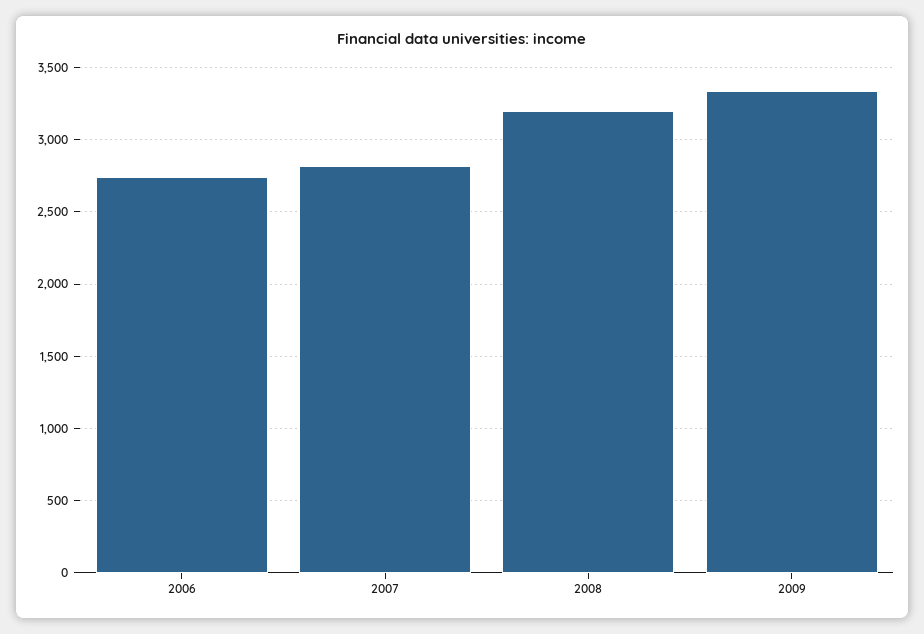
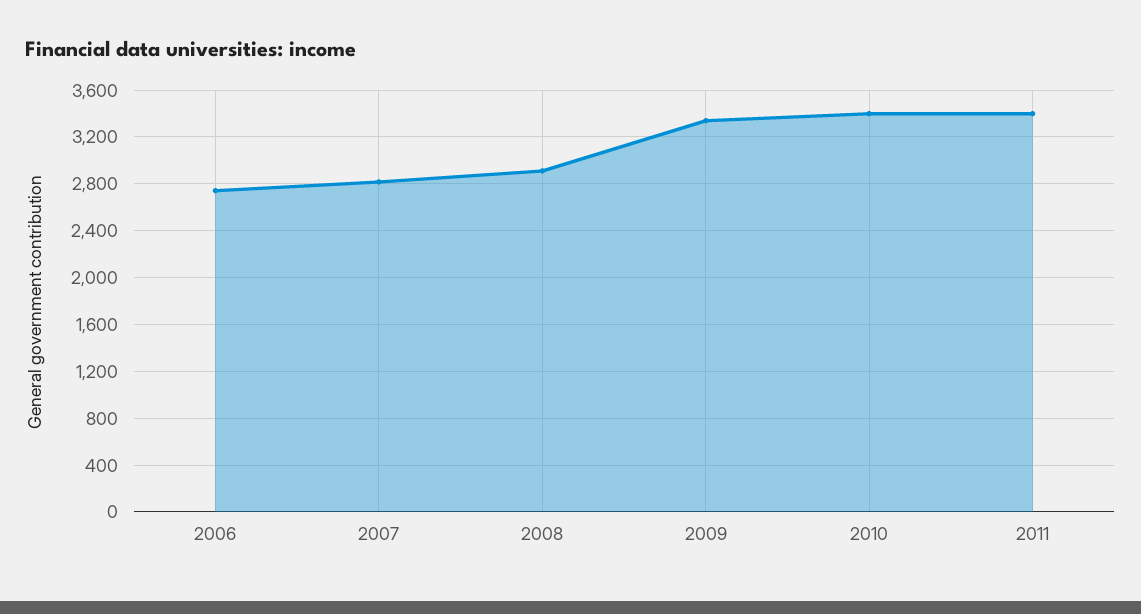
2008: 3200 -> 2900
2010: none -> 3400
2011: none -> 3400

